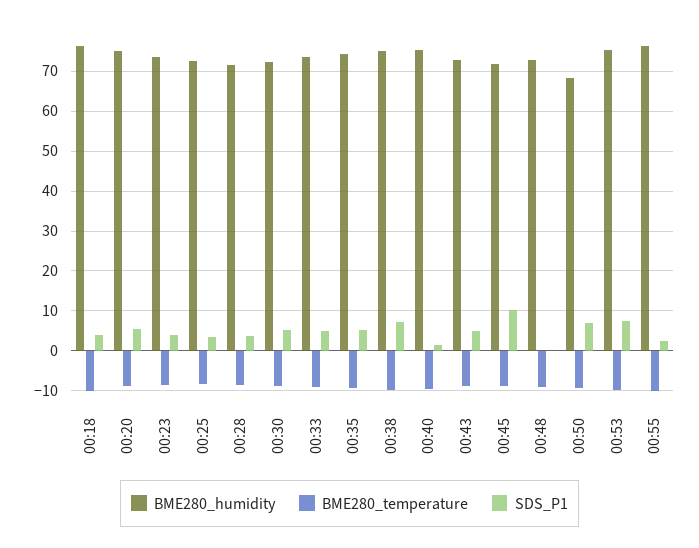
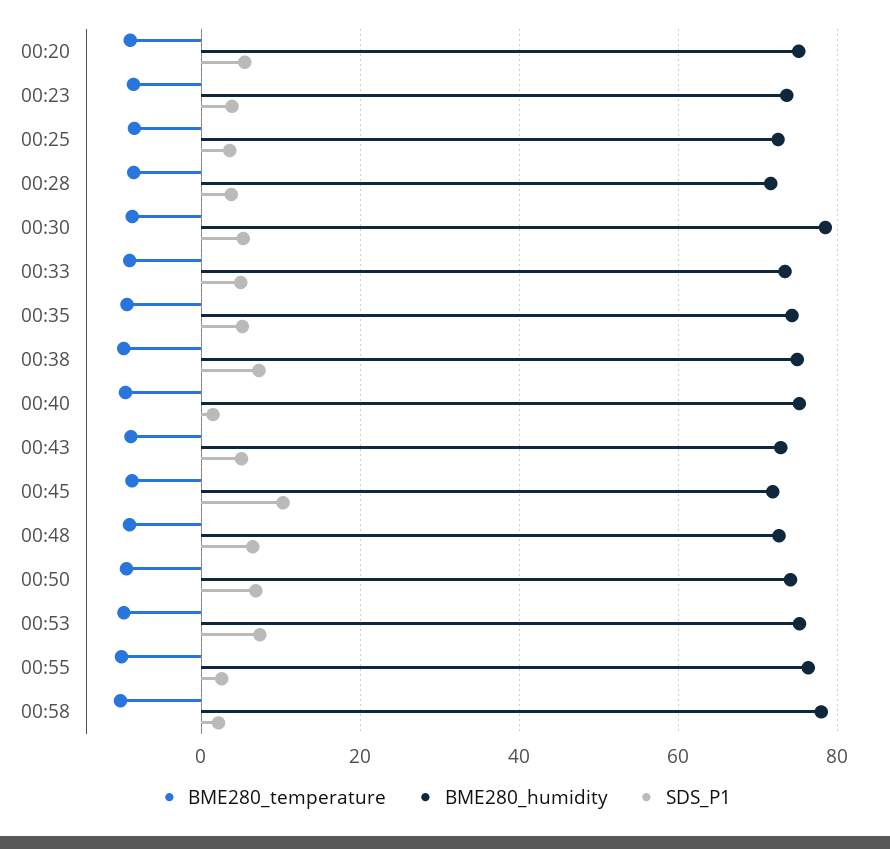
BME280_humidity, 00:18: 76 -> none
BME280_temperature, 00:18: -10 -> none
SDS_P1, 00:18: 4 -> none
BME280_humidity, 00:30: 72 -> 78
SDS_P1, 00:48: 0 -> 6
BME280_humidity, 00:50: 68 -> 74
BME280_temperature, 00:58: none -> -10
BME280_humidity, 00:58: none -> 78
SDS_P1, 00:58: none -> 2

